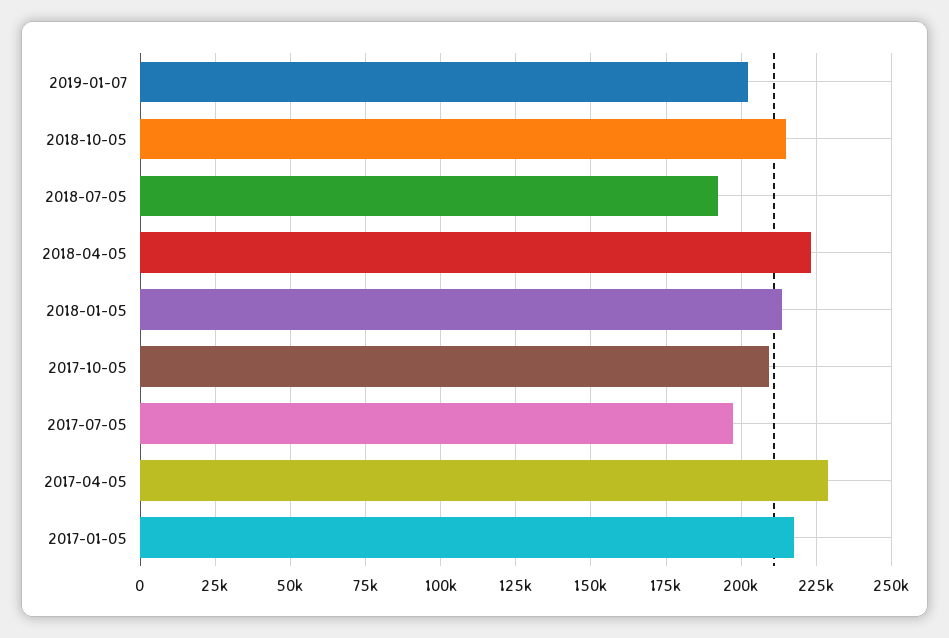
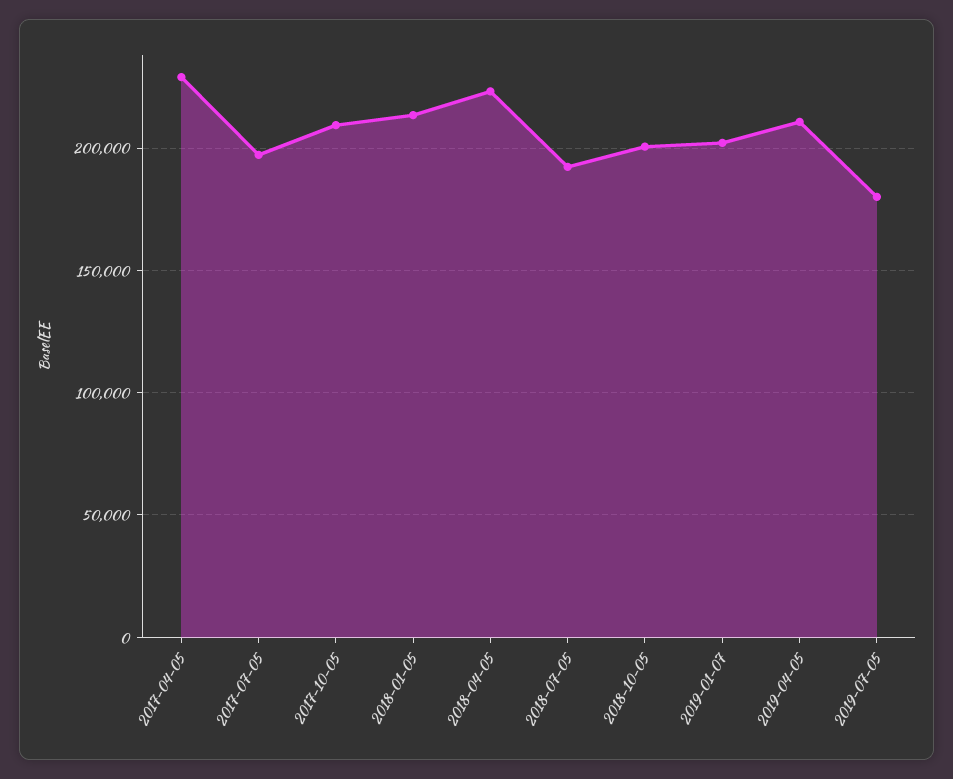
2018-10-05: 215000 -> 200000
2017-01-05: 217500 -> none
2019-04-05: none -> 210000
2019-07-05: none -> 180000

